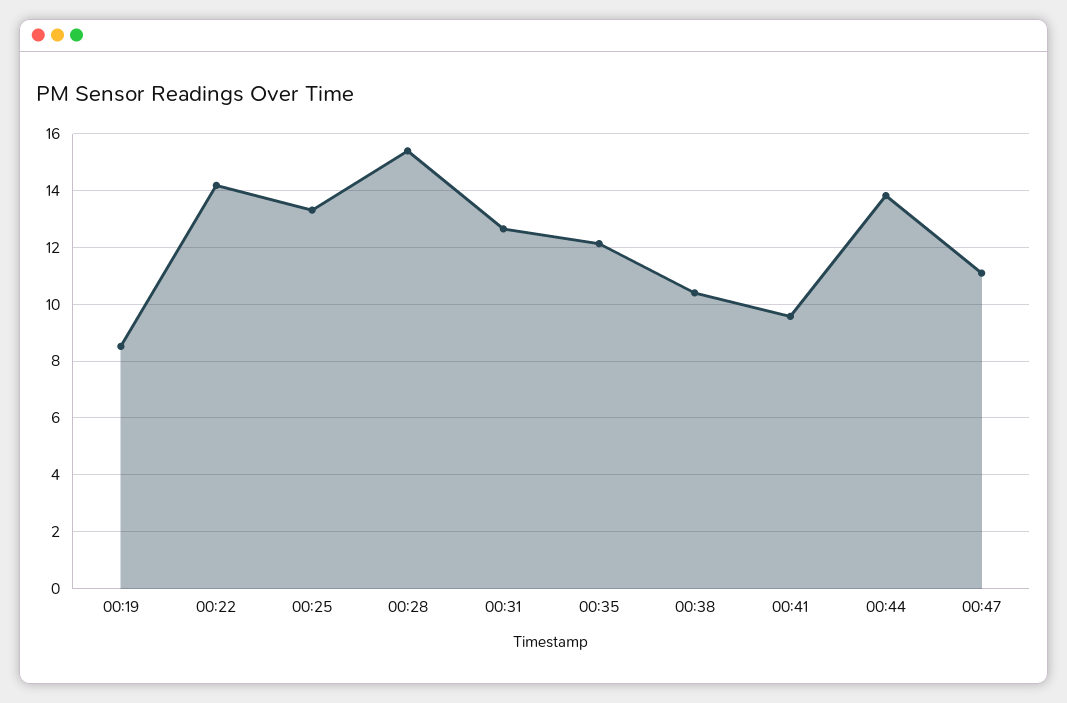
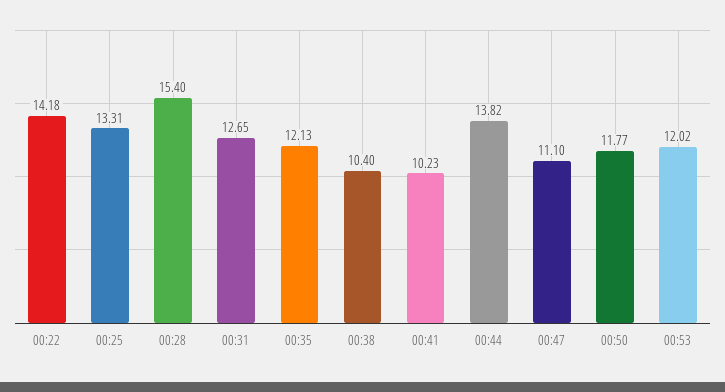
00:19: 8.5 -> none
00:41: 9.5 -> 10.23
00:50: none -> 11.77
00:53: none -> 12.02

